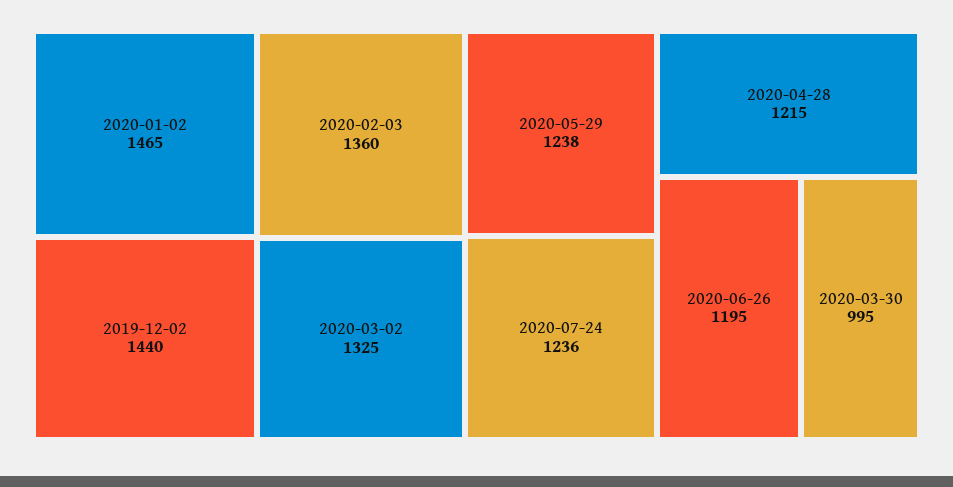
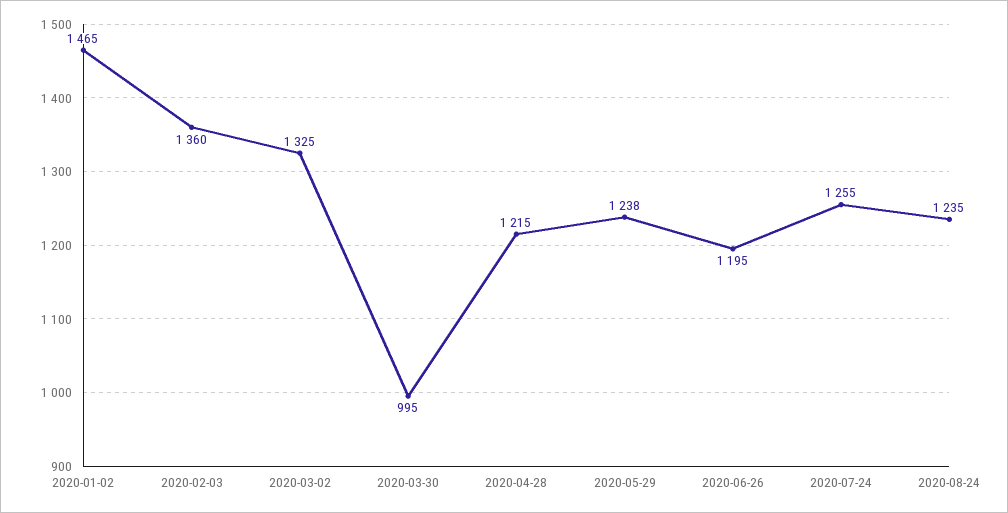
2019-12-02: 1440 -> none
2020-07-24: 1236 -> 1255
2020-08-24: none -> 1235

